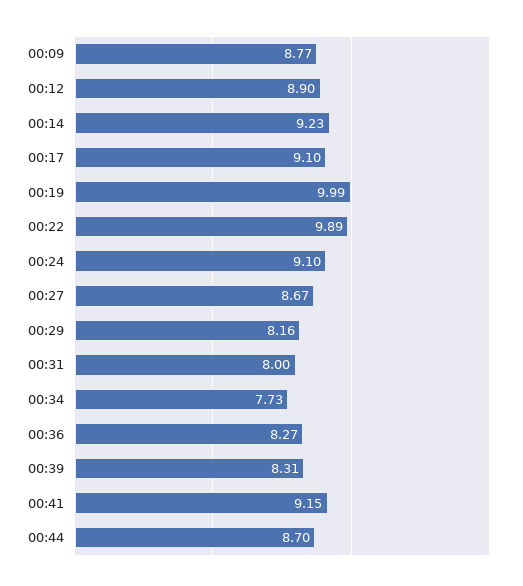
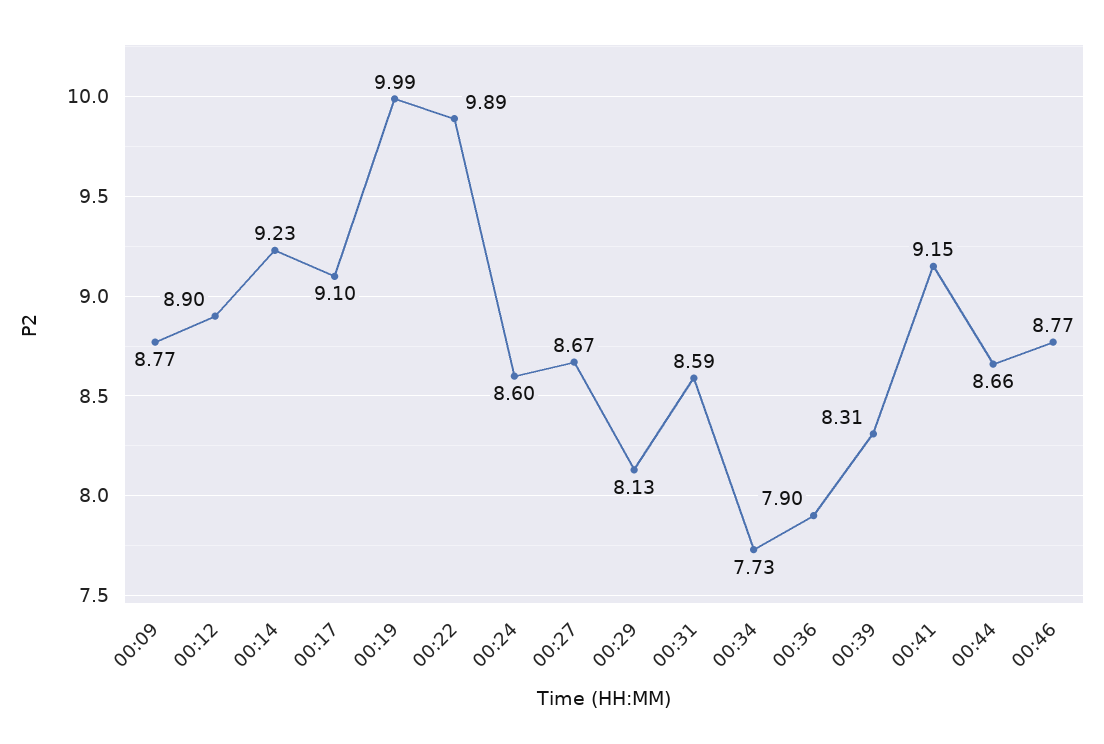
00:24: 9.1 -> 8.6
00:29: 8.16 -> 8.13
00:31: 8 -> 8.59
00:36: 8.27 -> 7.9
00:44: 8.7 -> 8.66
00:46: none -> 8.77

